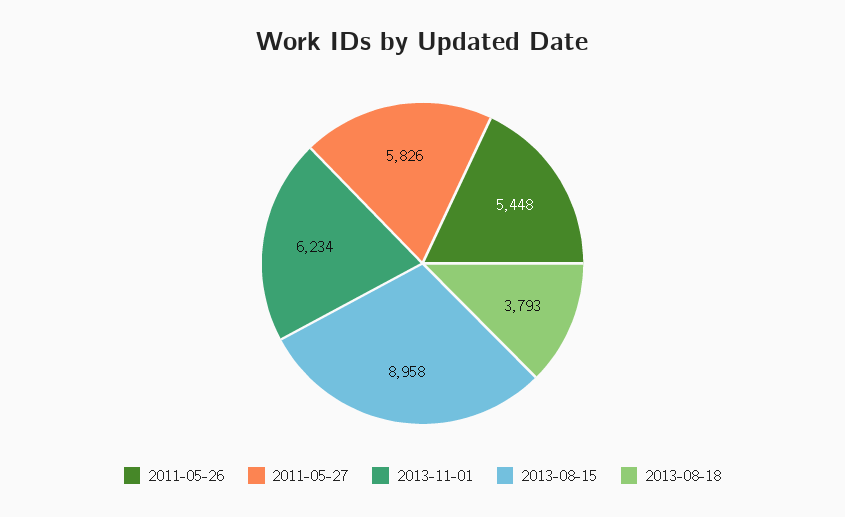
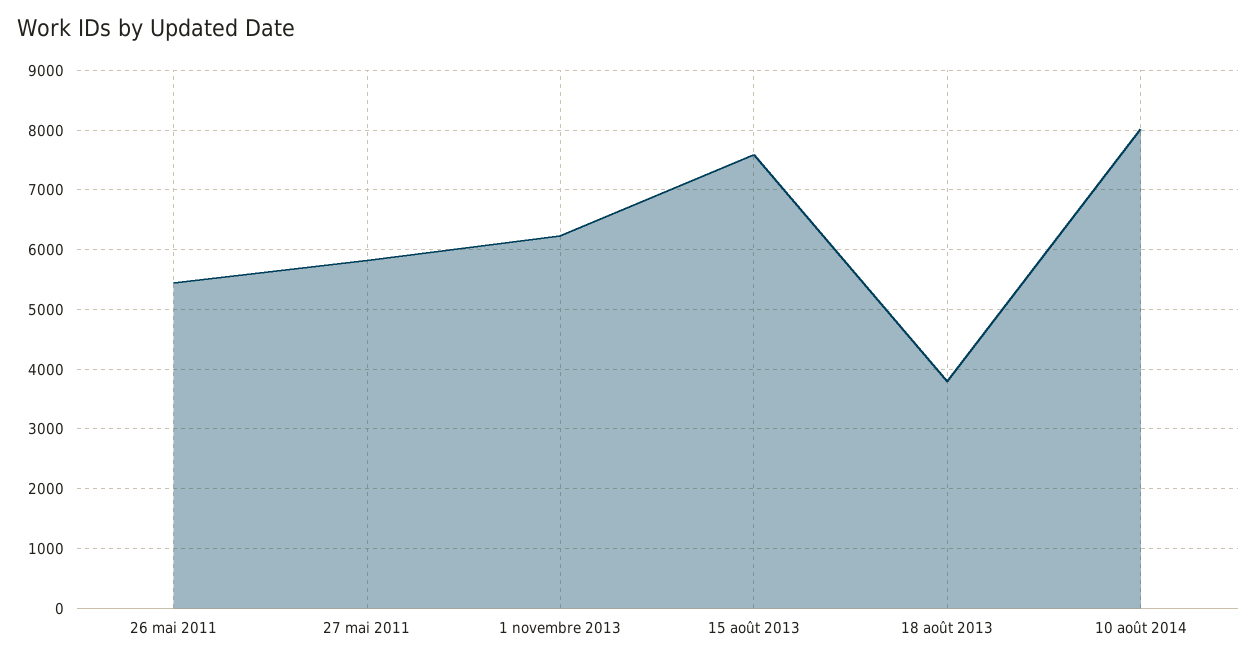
2013-08-15: 8958 -> 7600
10 août 2014: none -> 8000

